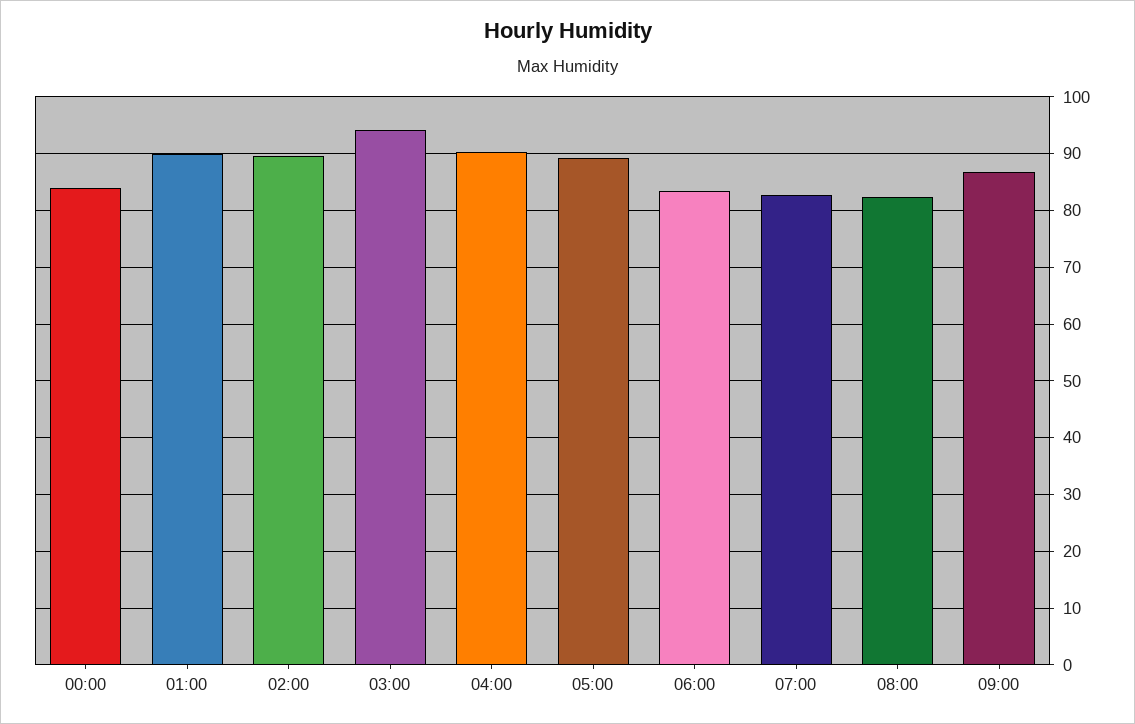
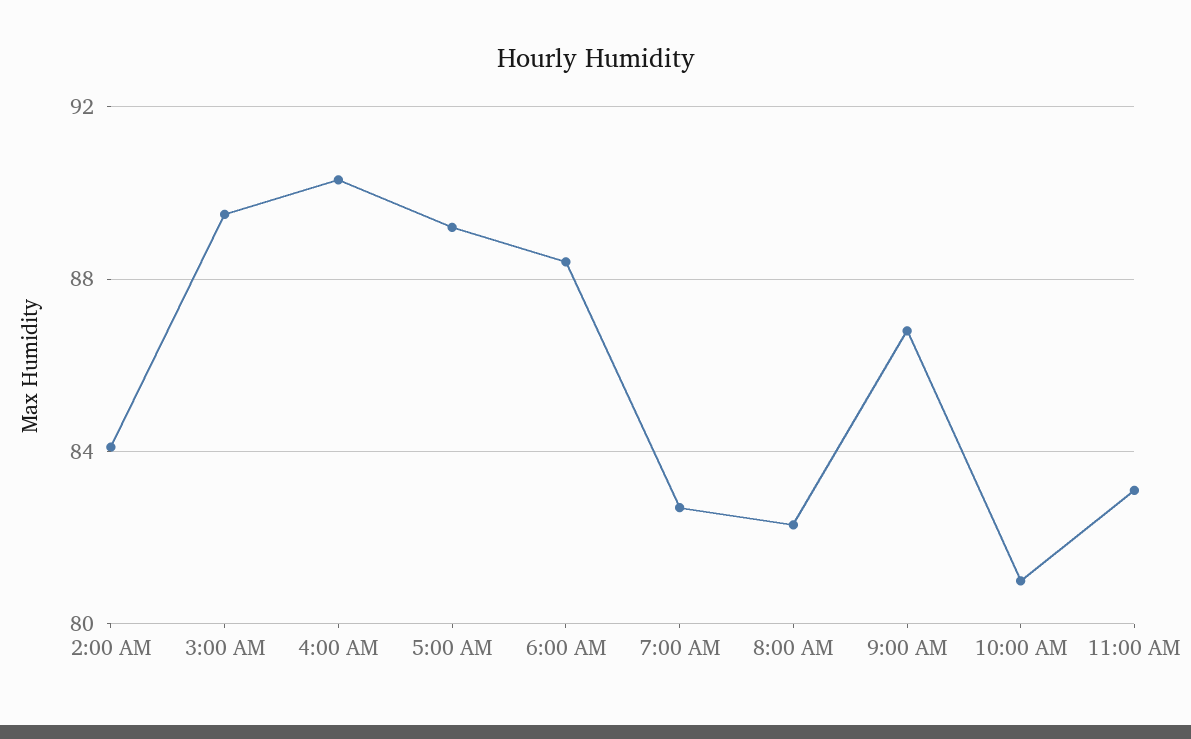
00:00: 84 -> none
01:00: 90 -> none
02:00: 90 -> 84
03:00: 94 -> 89.5
06:00: 84 -> 88.5
10:00 AM: none -> 81
11:00 AM: none -> 83

